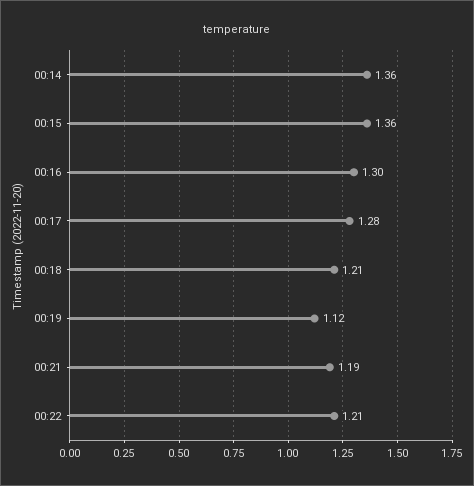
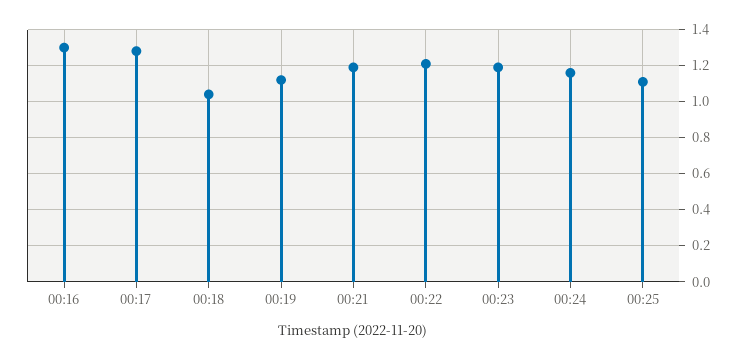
00:14: 1.36 -> none
00:15: 1.36 -> none
00:18: 1.21 -> 1.05
00:23: none -> 1.2
00:24: none -> 1.15
00:25: none -> 1.1

